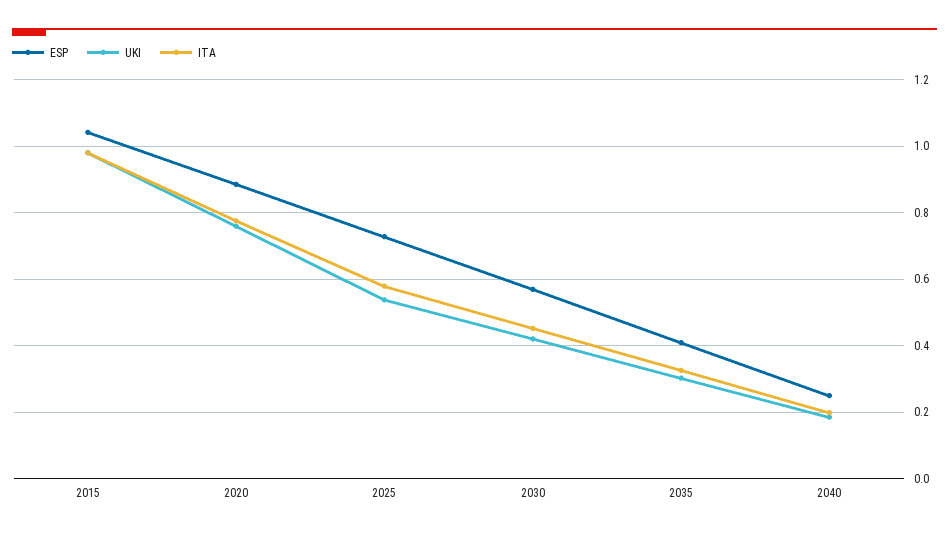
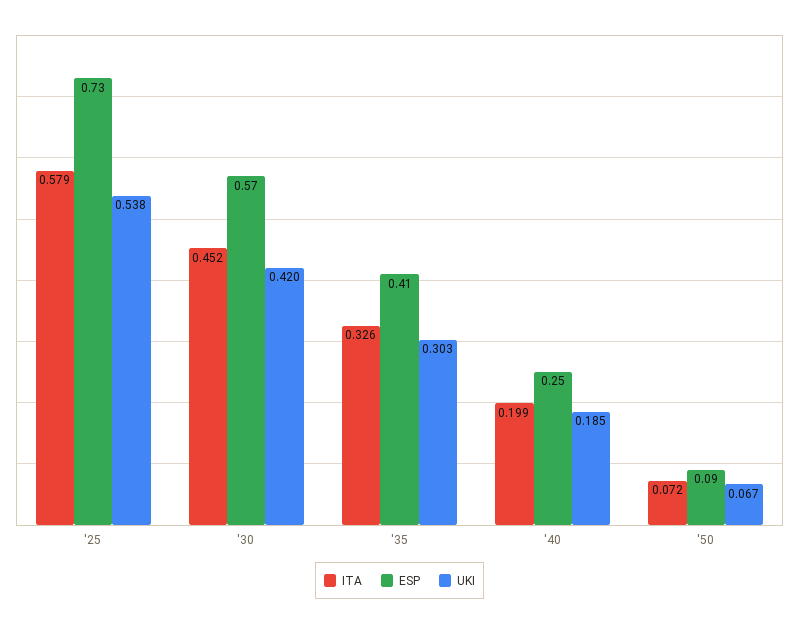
ESP, 2015: 1.04 -> none
UKI, 2015: 0.98 -> none
ITA, 2015: 0.98 -> none
ESP, 2020: 0.88 -> none
UKI, 2020: 0.76 -> none
ITA, 2020: 0.78 -> none
ITA, '50: none -> 0.072
ESP, '50: none -> 0.09
UKI, '50: none -> 0.067

